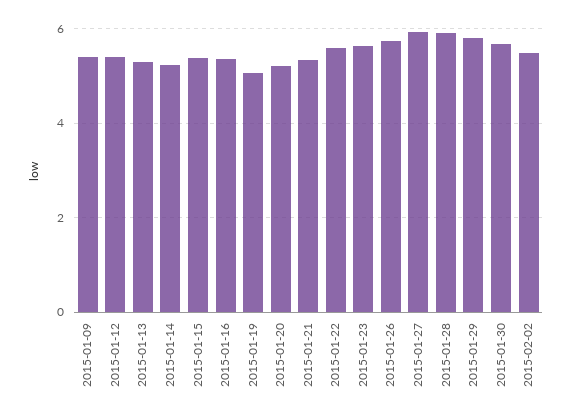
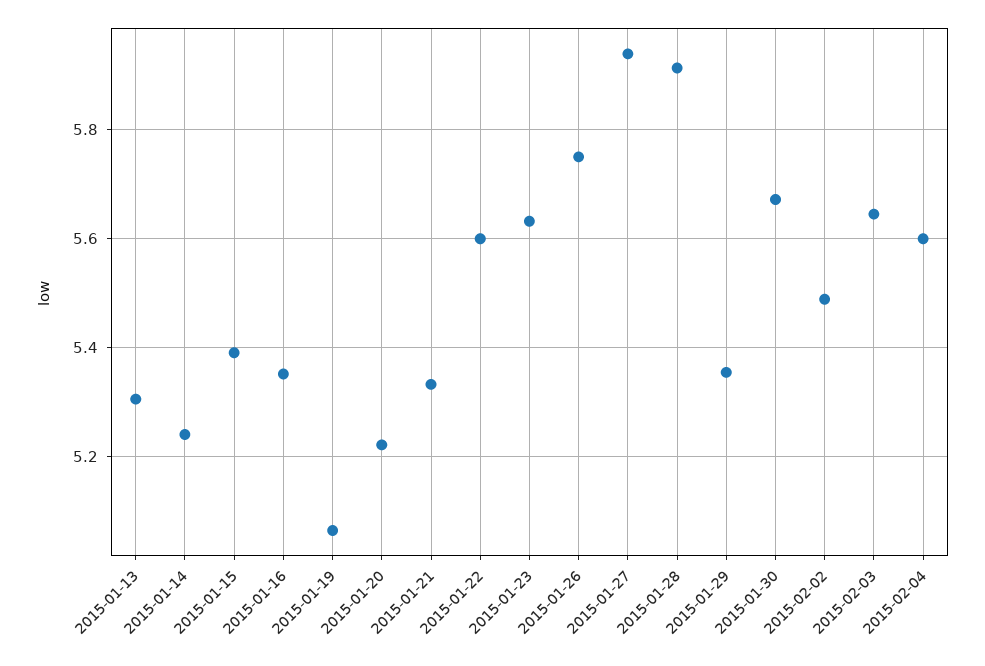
2015-01-09: 5.4 -> none
2015-01-12: 5.4 -> none
2015-01-29: 5.8 -> 5.36
2015-02-03: none -> 5.64
2015-02-04: none -> 5.6

